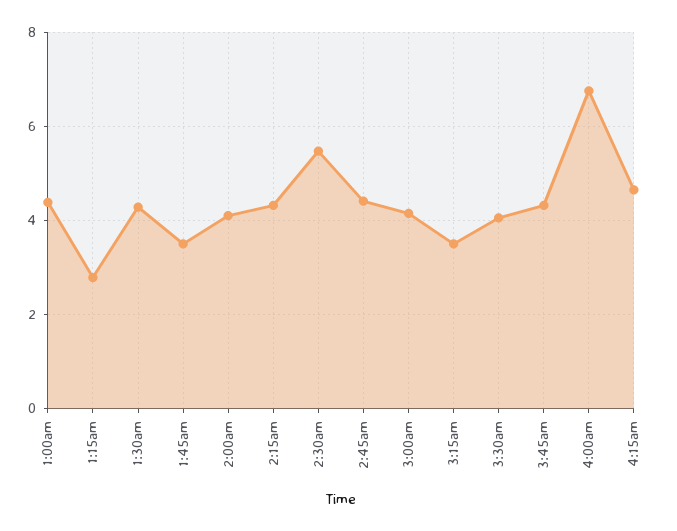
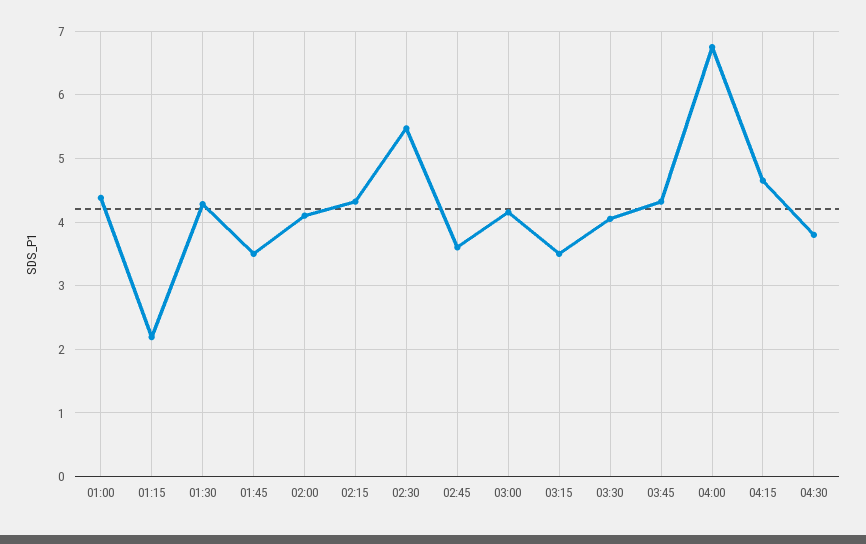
1:15am: 2.8 -> 2.2
2:45am: 4.4 -> 3.6
04:30: none -> 3.8

